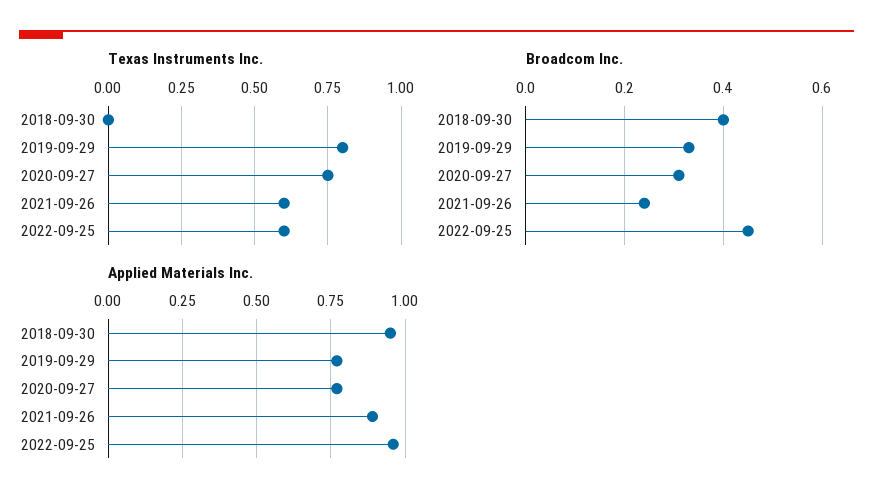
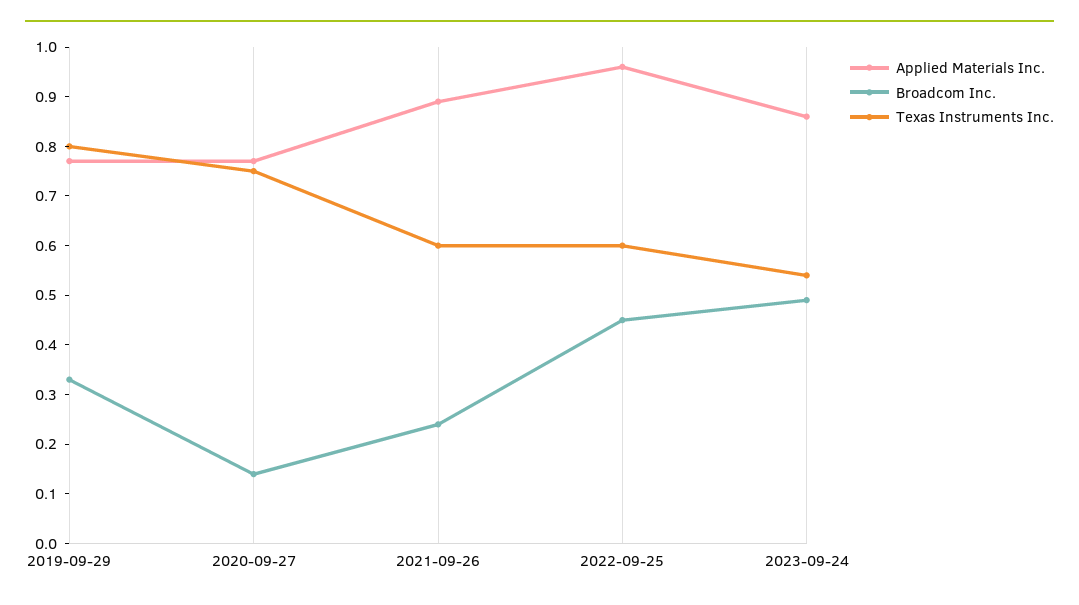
Texas Instruments Inc., 2018-09-30: 0 -> none
Broadcom Inc., 2018-09-30: 0.4 -> none
Broadcom Inc., 2020-09-27: 0.3 -> 0.15
Applied Materials Inc., 2018-09-30: 0.95 -> none
Applied Materials Inc., 2023-09-24: none -> 0.85
Broadcom Inc., 2023-09-24: none -> 0.5
Texas Instruments Inc., 2023-09-24: none -> 0.55

